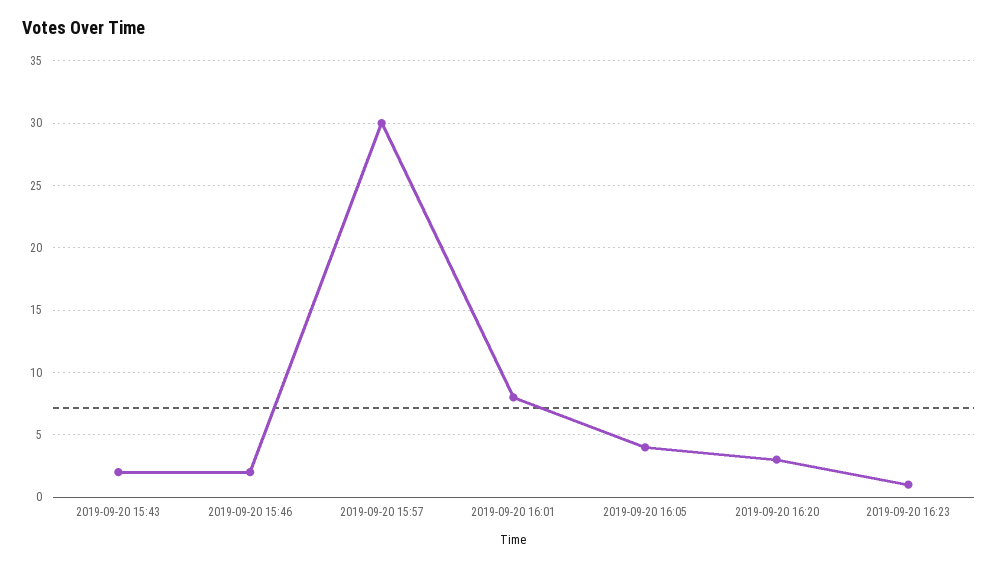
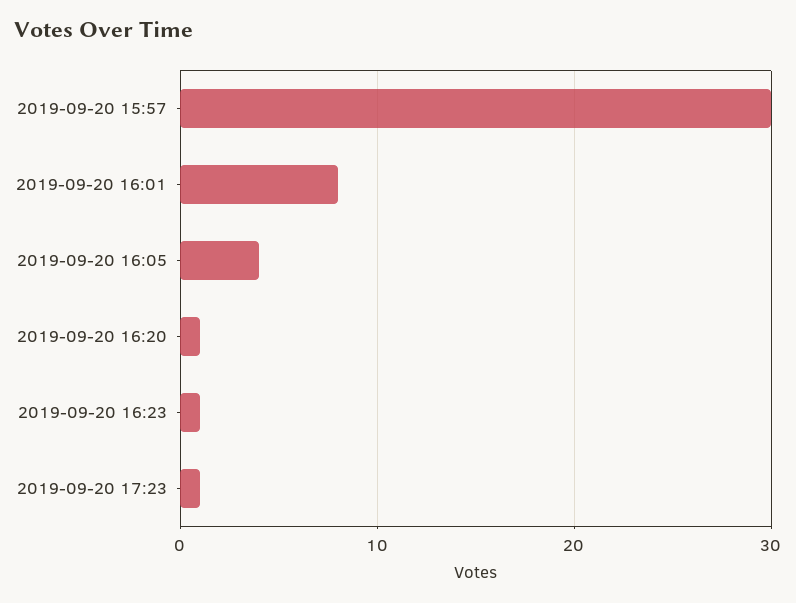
2019-09-20 15:43: 2 -> none
2019-09-20 15:46: 2 -> none
2019-09-20 16:20: 3 -> 1
2019-09-20 17:23: none -> 1

